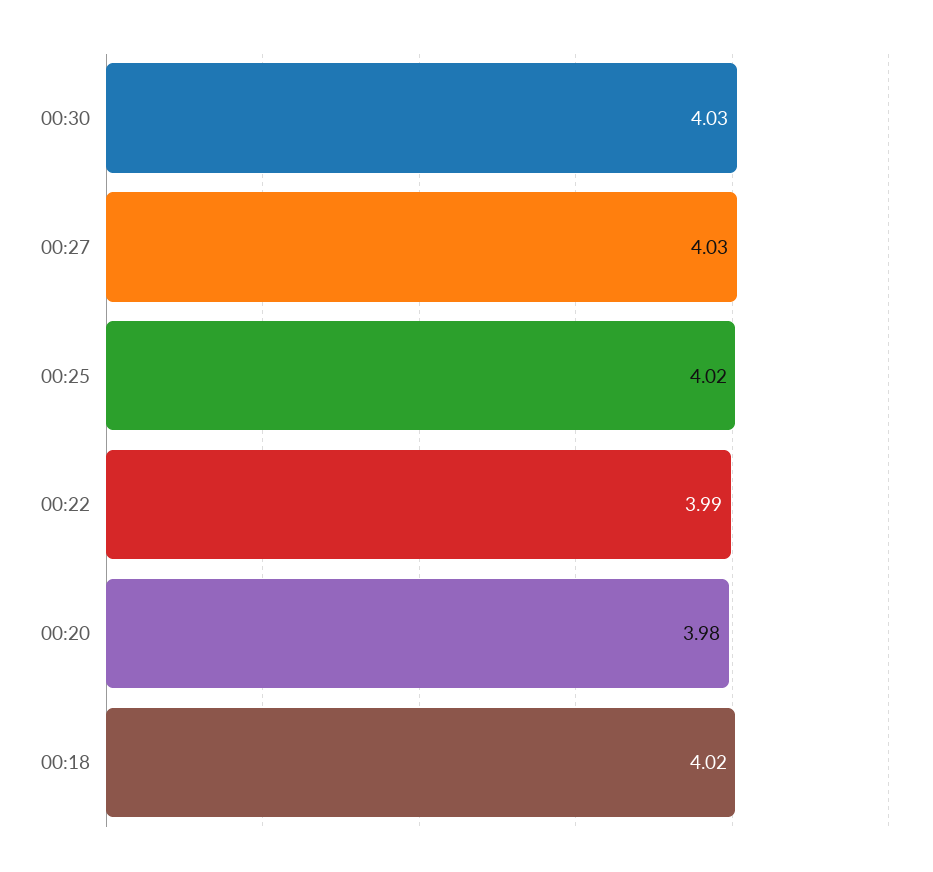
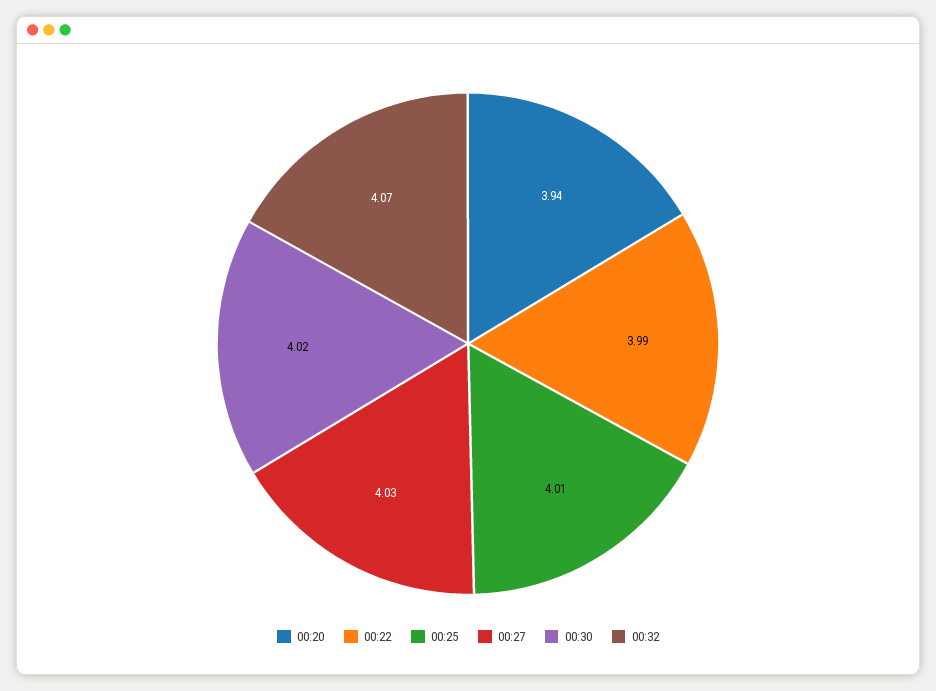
00:30: 4.03 -> 4.02
00:25: 4.02 -> 4.01
00:20: 3.98 -> 3.94
00:18: 4.02 -> none
00:32: none -> 4.07

